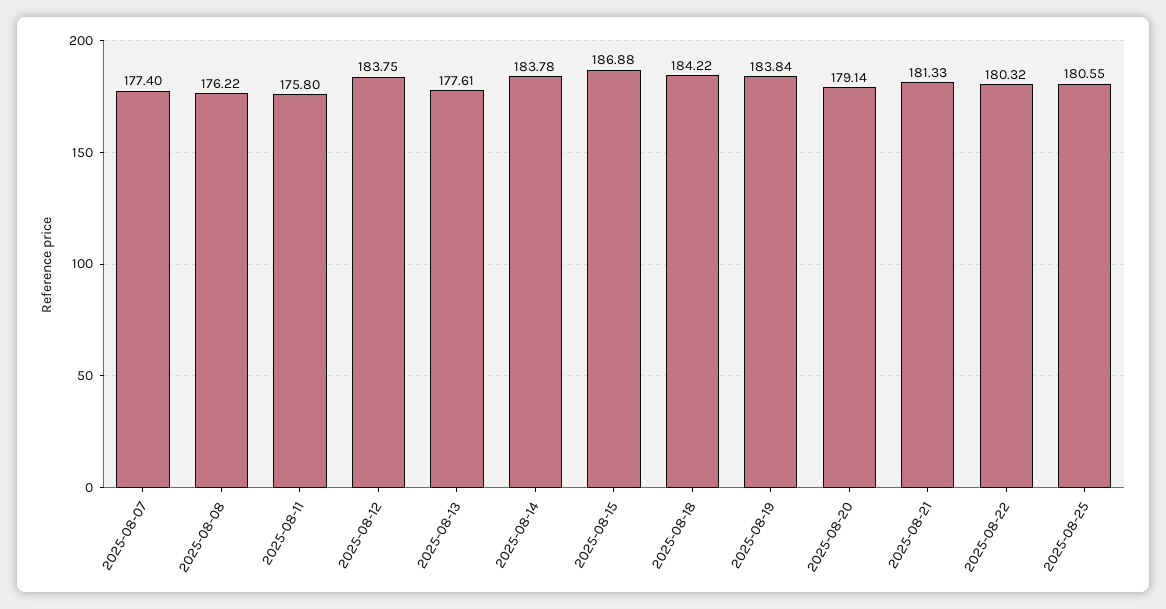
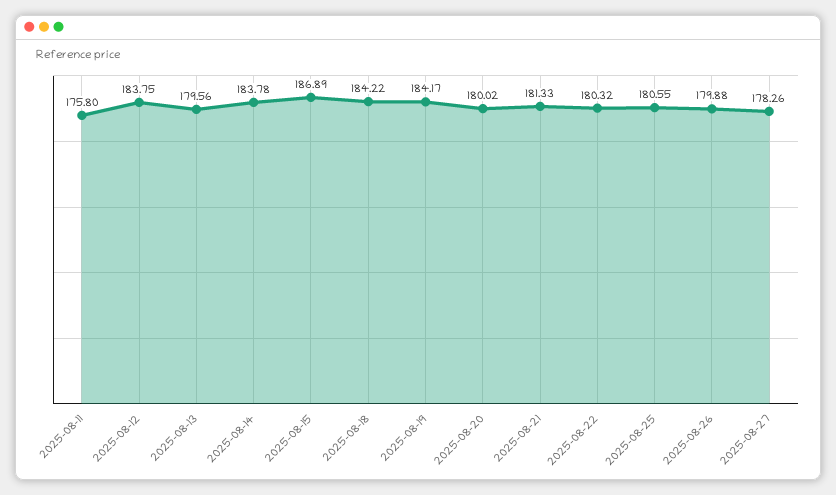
2025-08-07: 177.4 -> none
2025-08-08: 176.22 -> none
2025-08-13: 177.61 -> 179.56
2025-08-15: 186.88 -> 186.89
2025-08-19: 183.84 -> 184.17
2025-08-20: 179.14 -> 180.02
2025-08-26: none -> 179.88
2025-08-27: none -> 178.26

